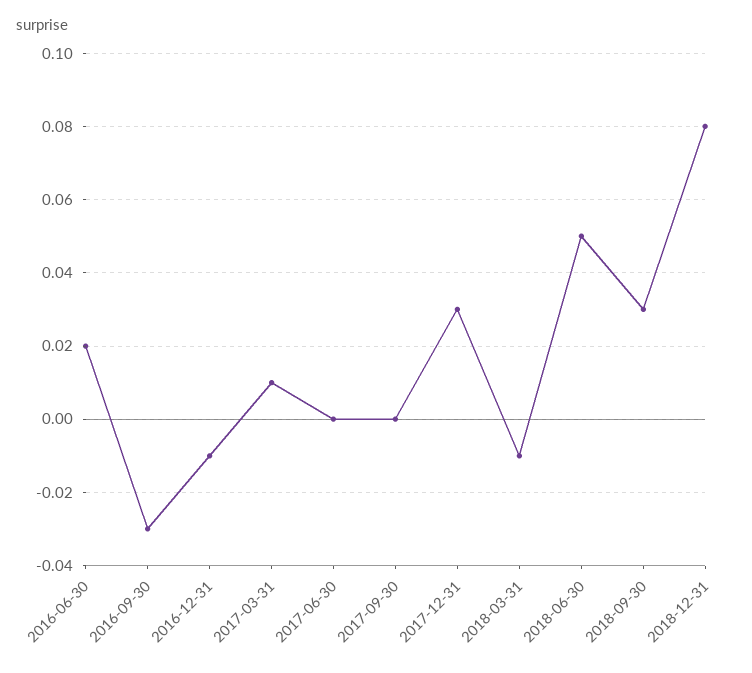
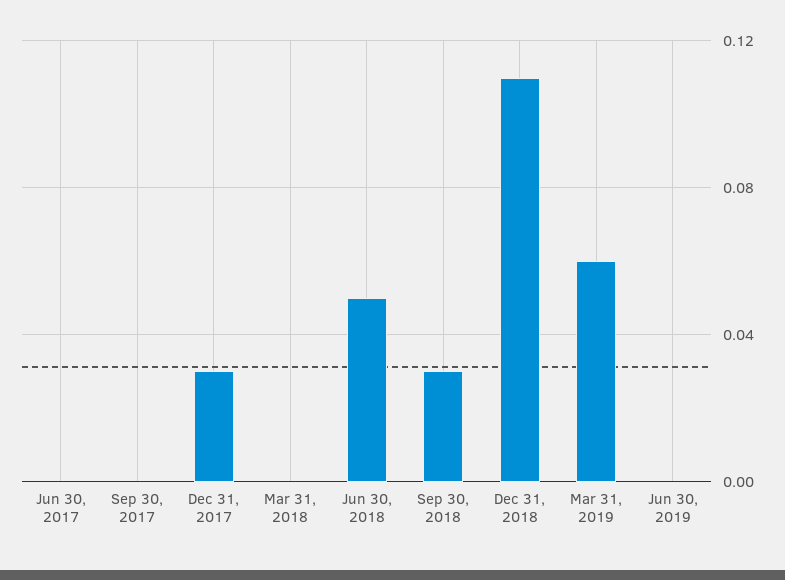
2016-06-30: 0.02 -> none
2016-09-30: -0.03 -> none
2016-12-31: -0.01 -> none
2017-03-31: 0.01 -> none
2018-03-31: -0.01 -> 0
2018-12-31: 0.08 -> 0.11
Mar 31, 2019: none -> 0.06
Jun 30, 2019: none -> 0

